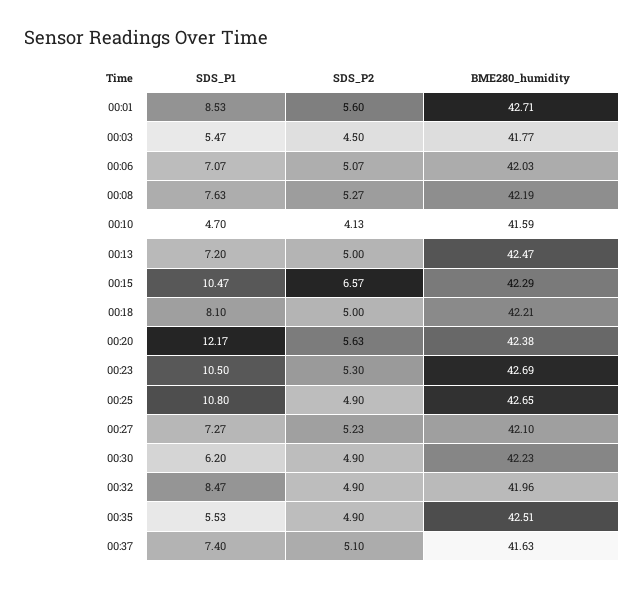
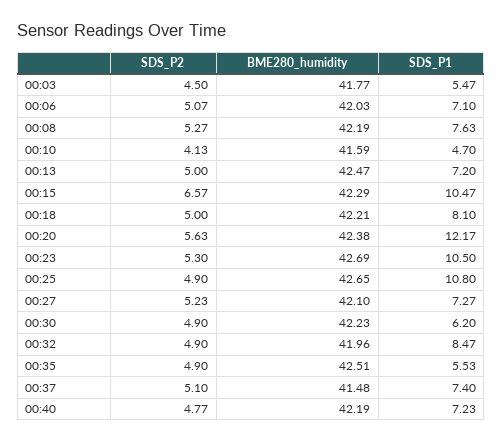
SDS_P1, 00:01: 8.53 -> none
SDS_P2, 00:01: 5.6 -> none
BME280_humidity, 00:01: 42.71 -> none
SDS_P1, 00:06: 7.07 -> 7.1
BME280_humidity, 00:37: 41.63 -> 41.48
SDS_P2, 00:40: none -> 4.77
BME280_humidity, 00:40: none -> 42.19
SDS_P1, 00:40: none -> 7.23

